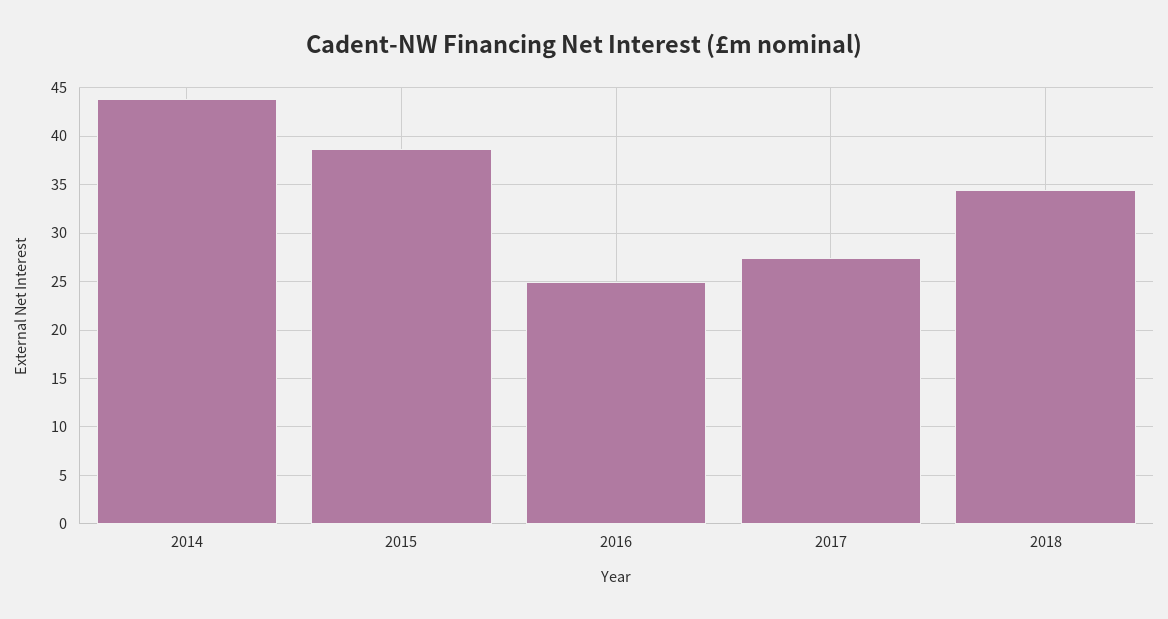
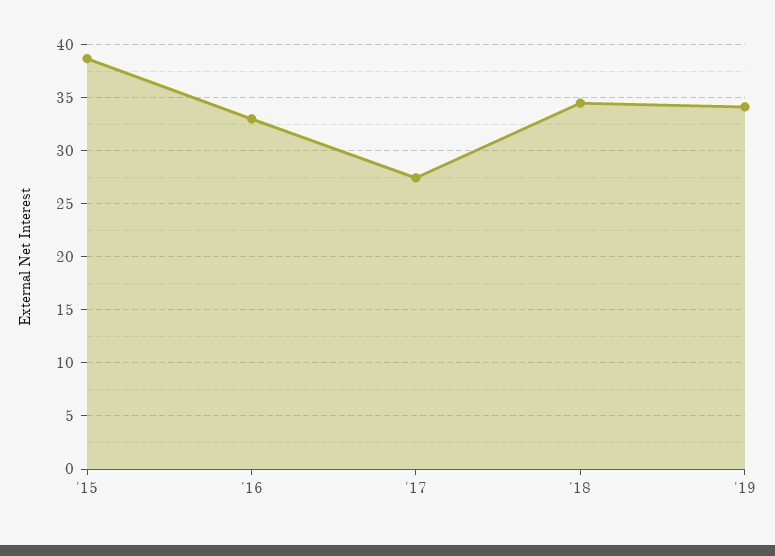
2014: 44 -> none
2016: 25 -> 33
'19: none -> 34

